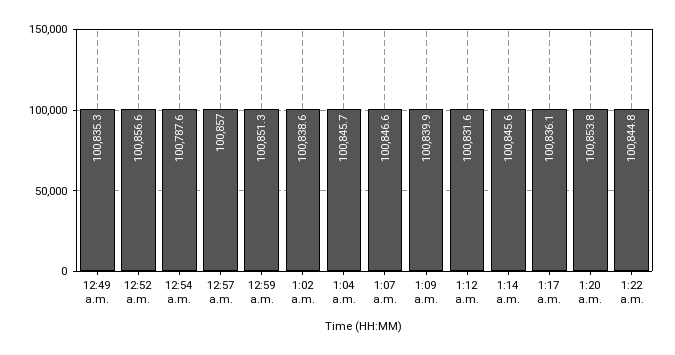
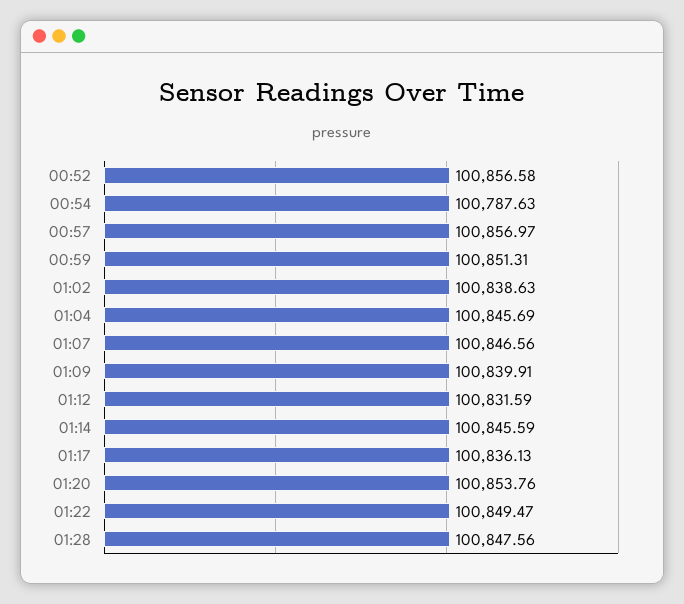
12:49 a.m.: 100835.3 -> none
1:22 a.m.: 100844.8 -> 100849.47
01:28: none -> 100847.56

